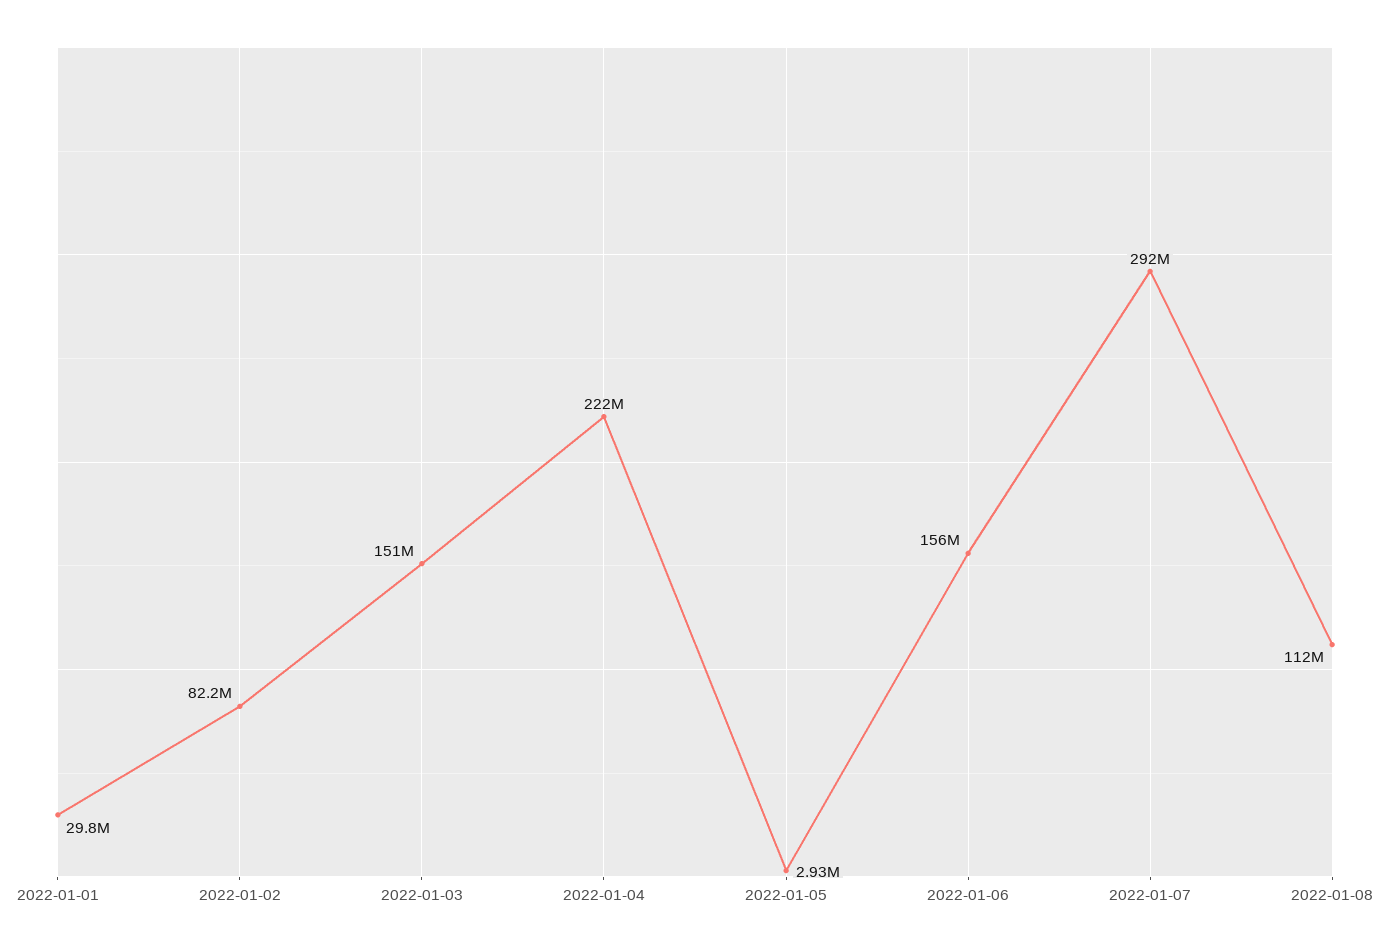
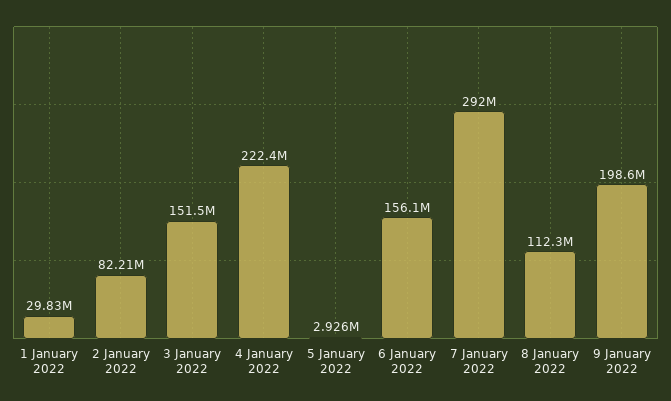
9 January 2022: none -> 198600000

